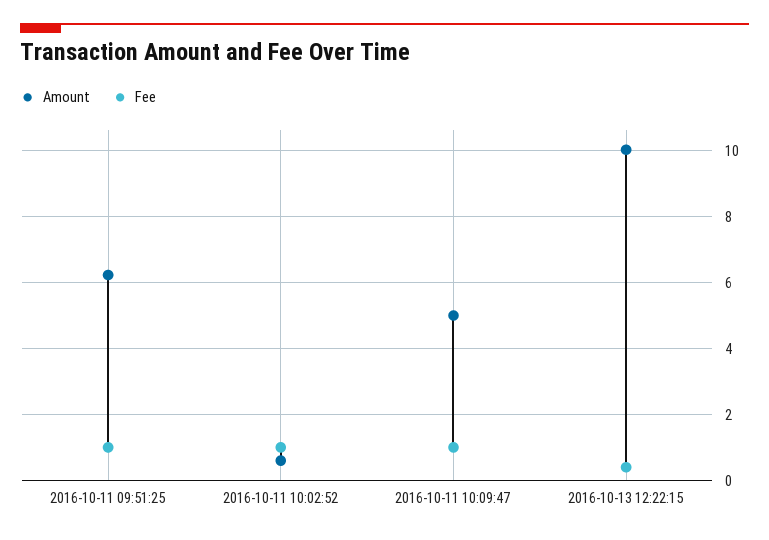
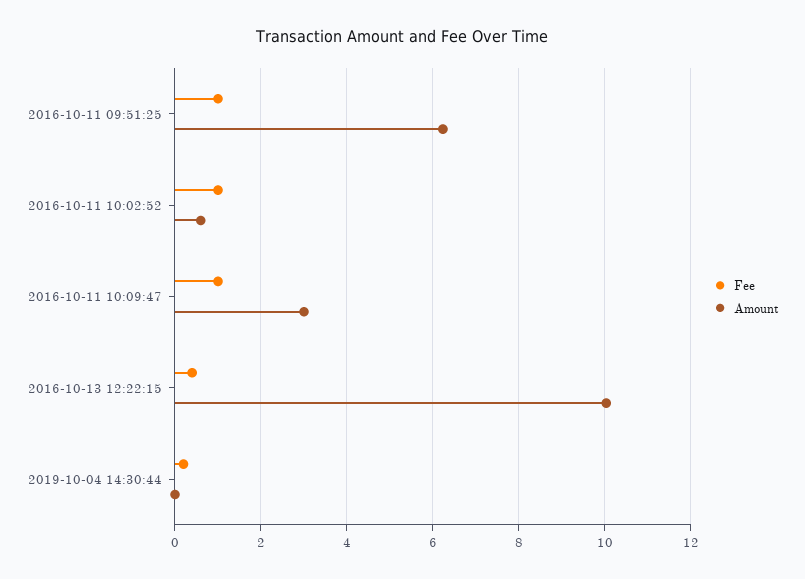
Amount, 2016-10-11 10:09:47: 5 -> 3
Fee, 2019-10-04 14:30:44: none -> 0.2
Amount, 2019-10-04 14:30:44: none -> 0

